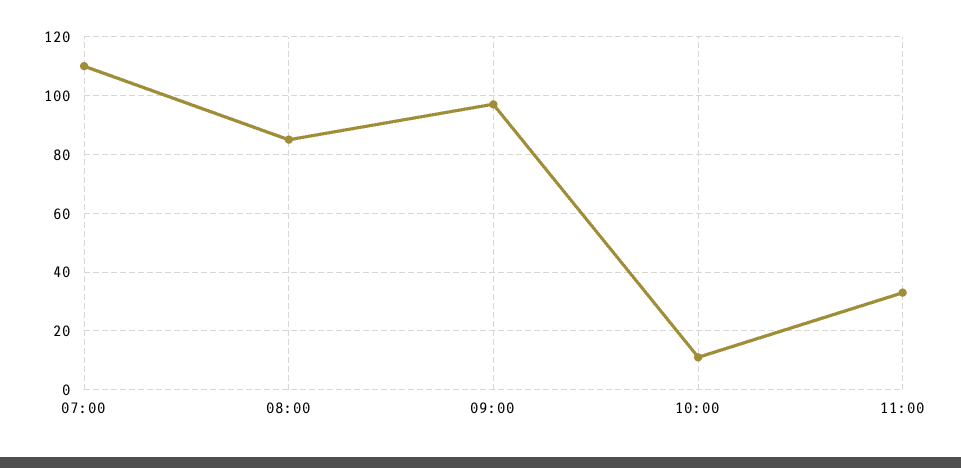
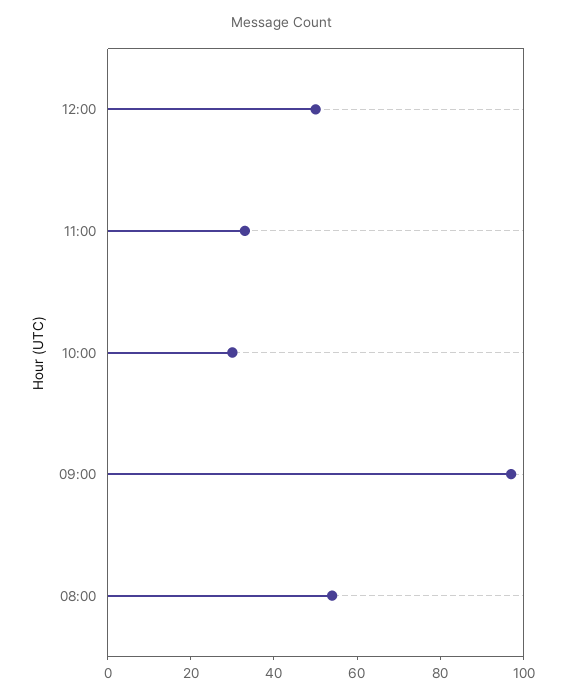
07:00: 110 -> none
08:00: 85 -> 55
10:00: 10 -> 30
12:00: none -> 50

